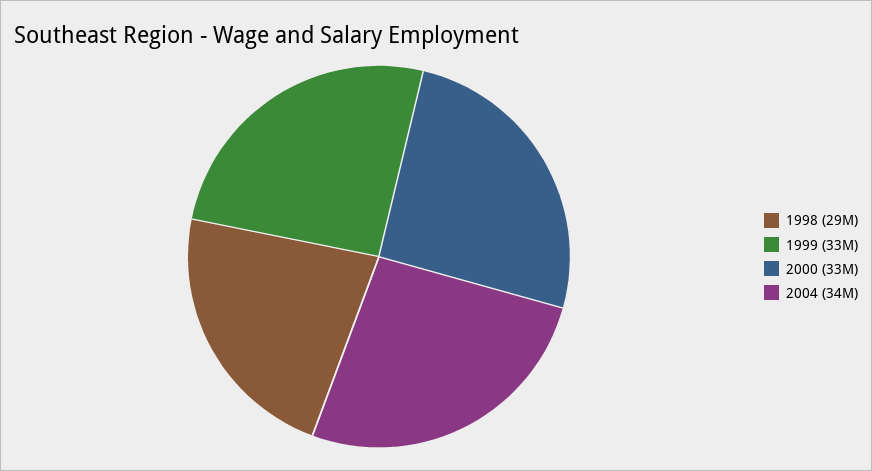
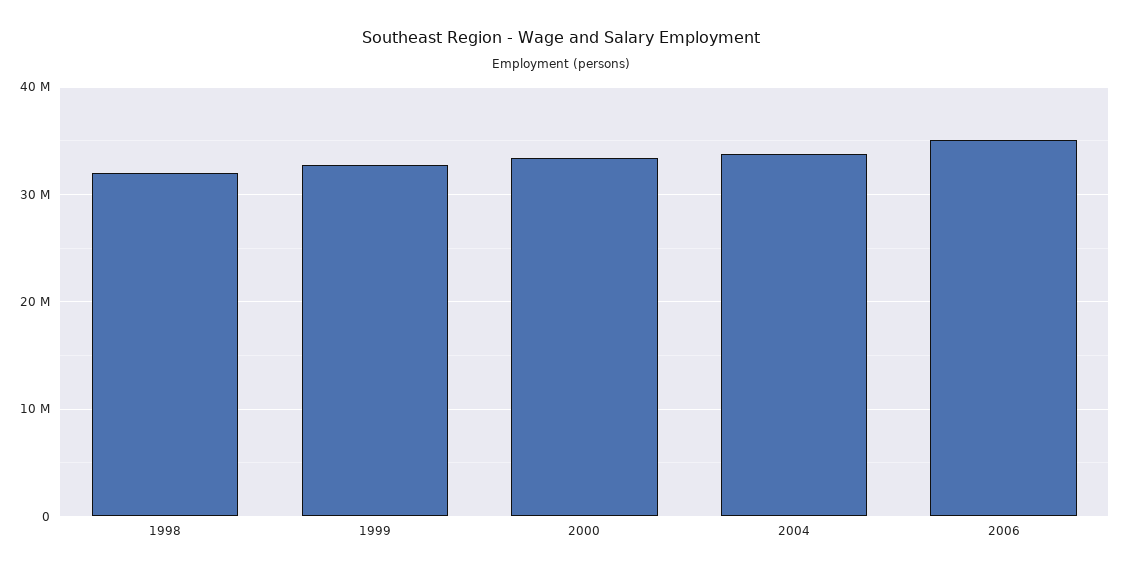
1998: 29000000 -> 32000000
2006: none -> 35000000

